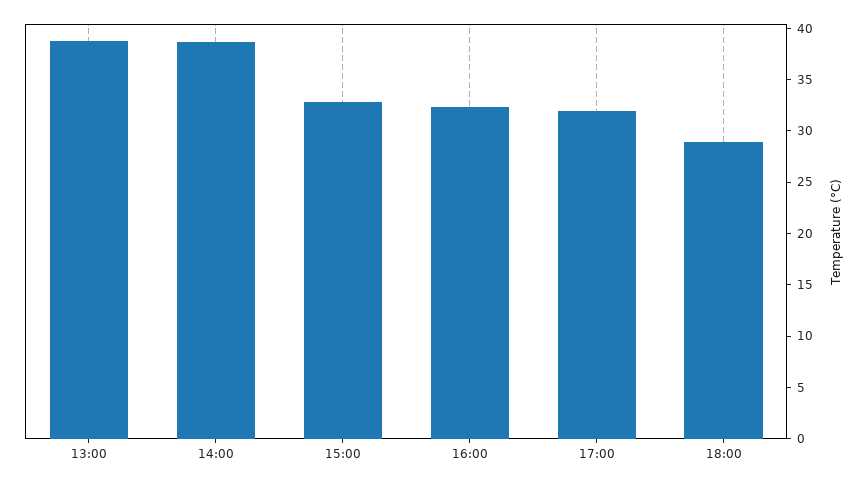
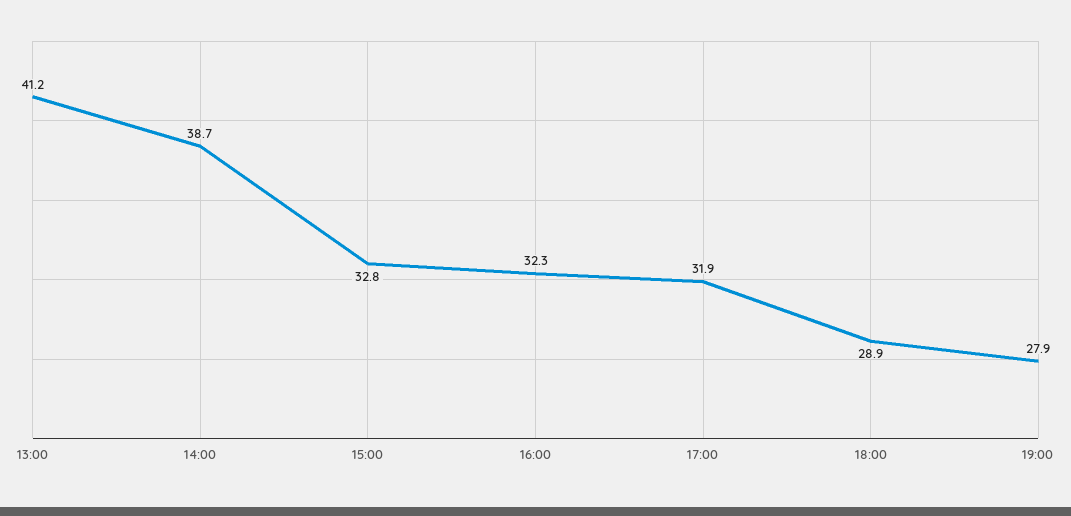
13:00: 39 -> 41.2
19:00: none -> 27.9

